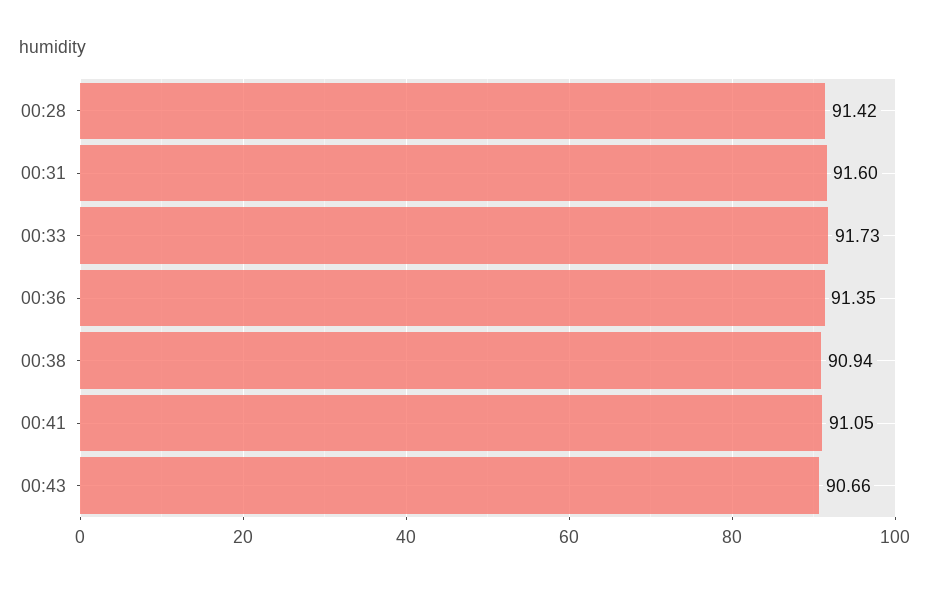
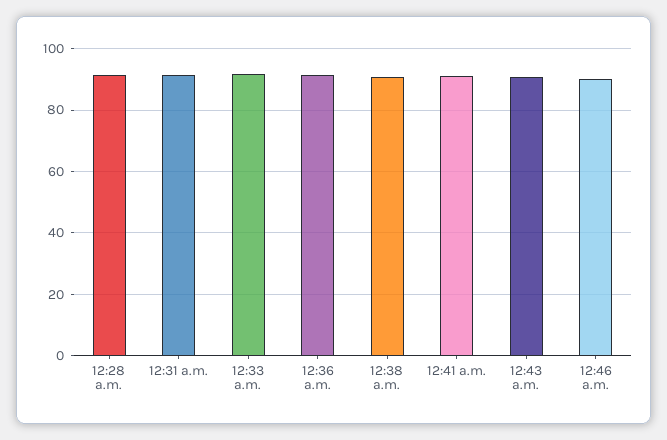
12:46 a.m.: none -> 90

